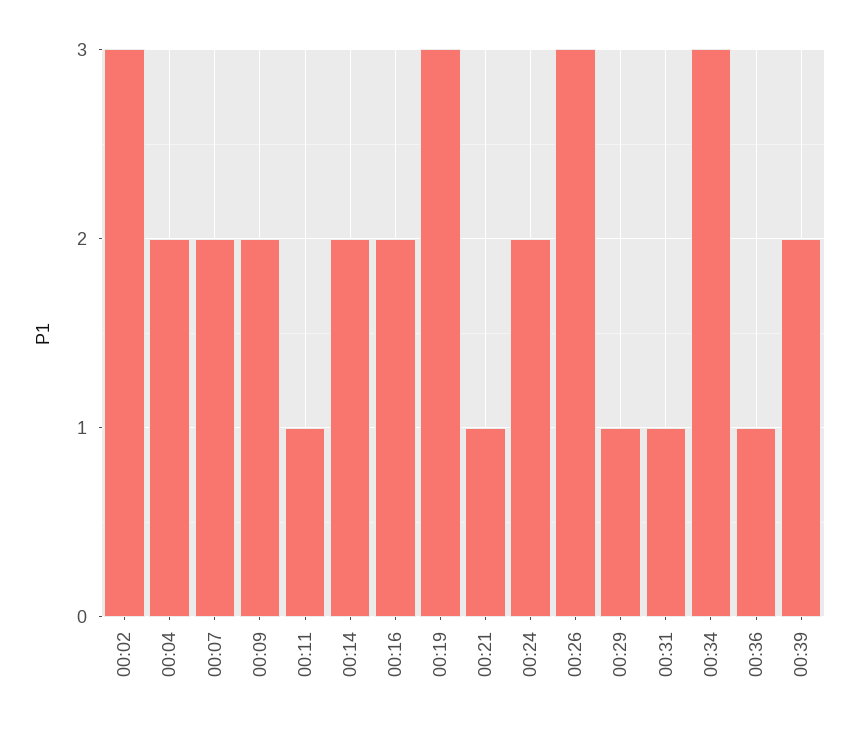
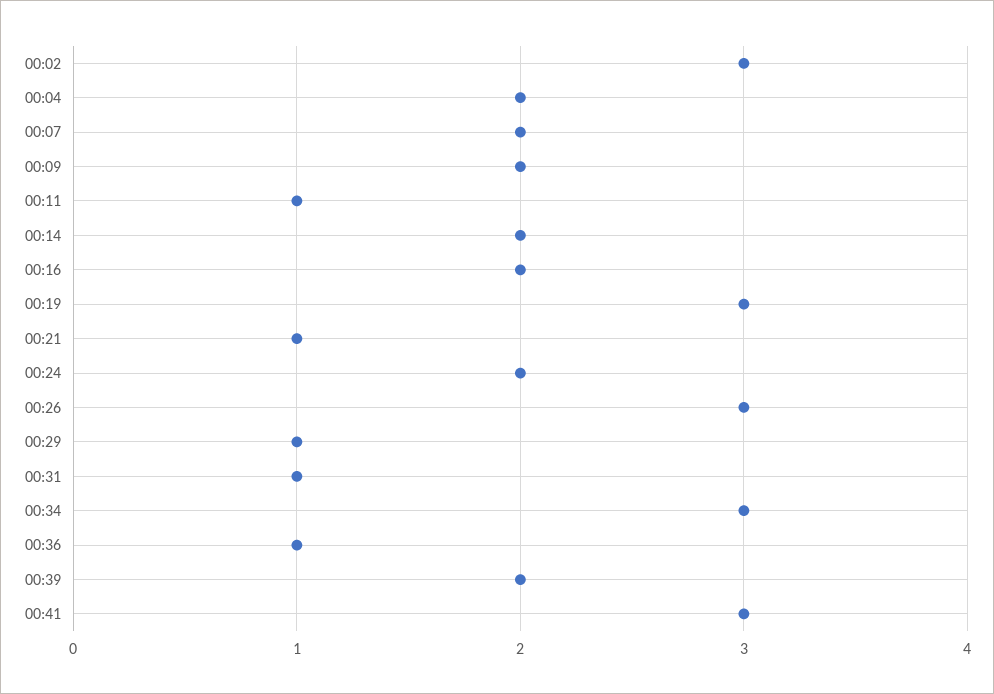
00:41: none -> 3

